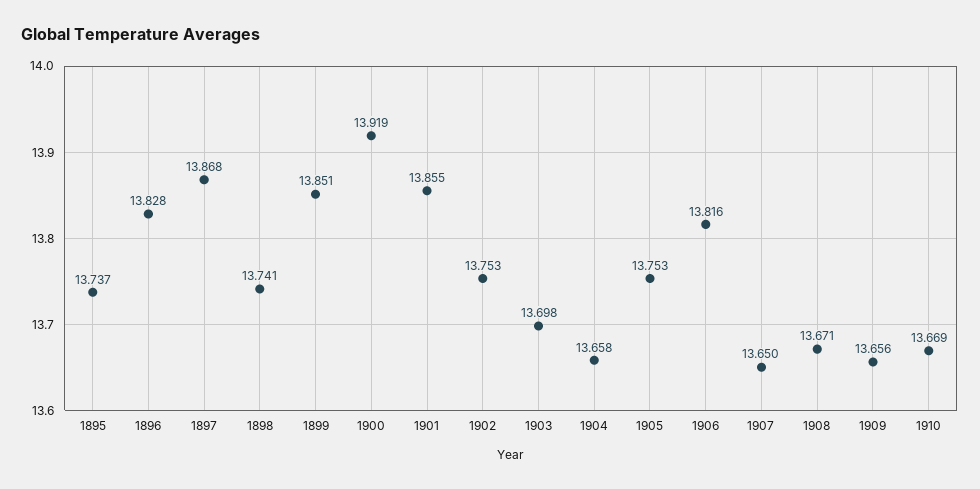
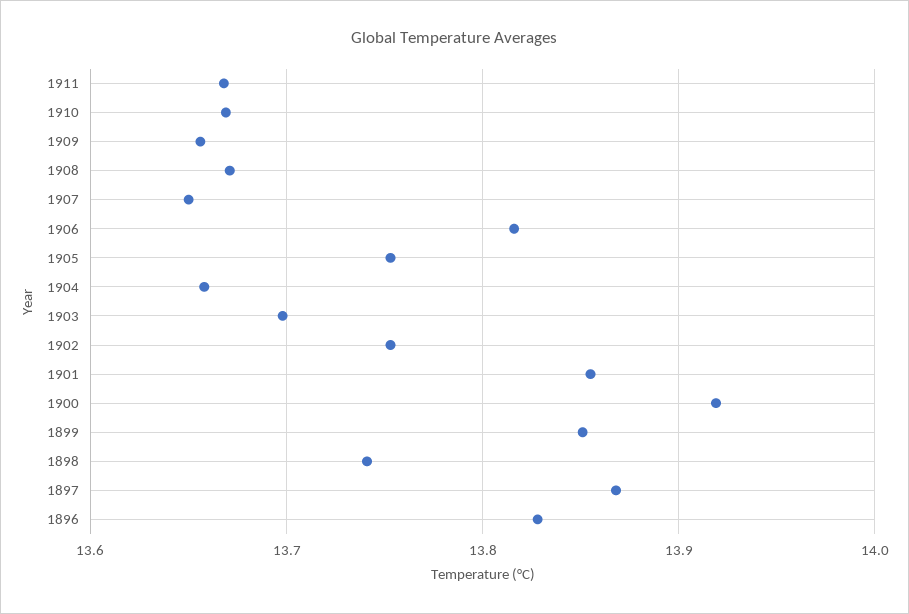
1895: 13.737 -> none
1911: none -> 13.67

